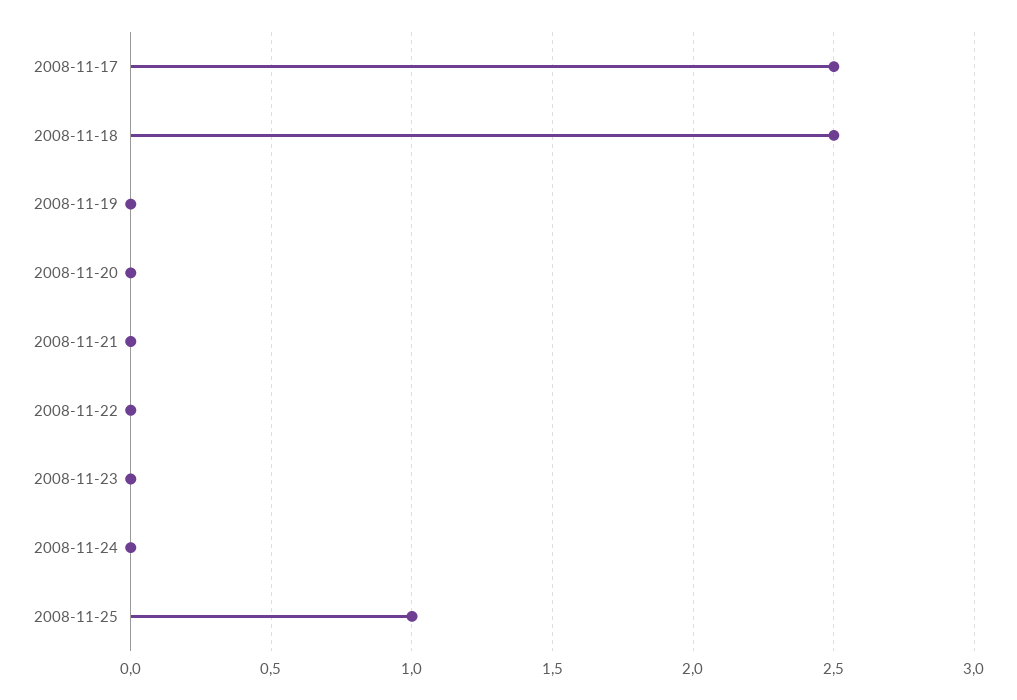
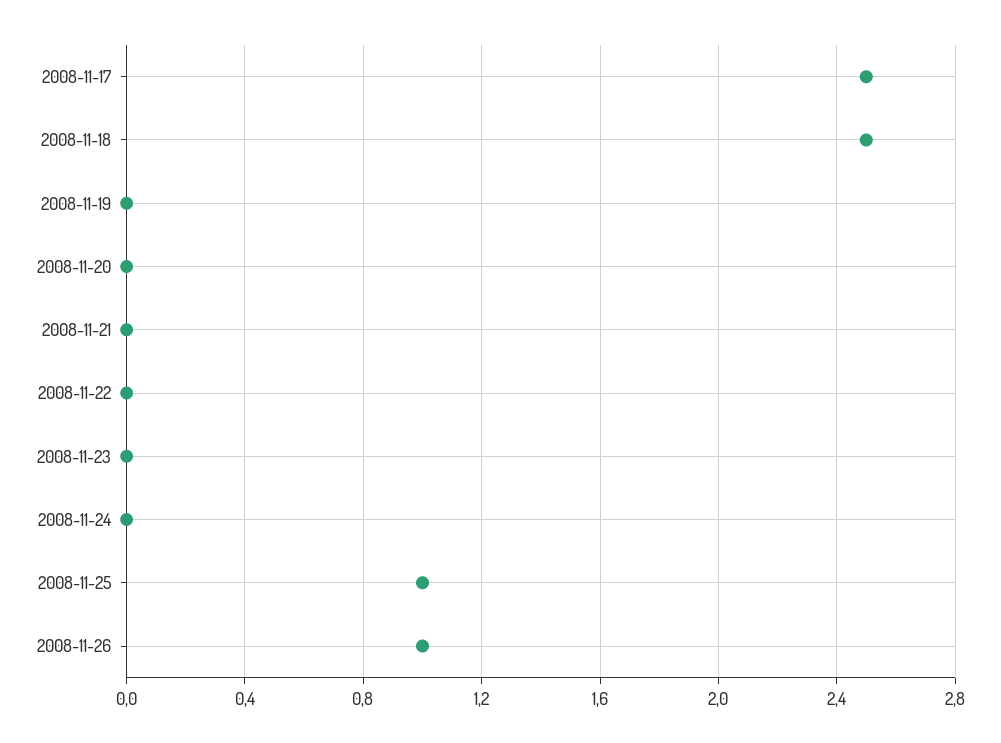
2008-11-26: none -> 1

